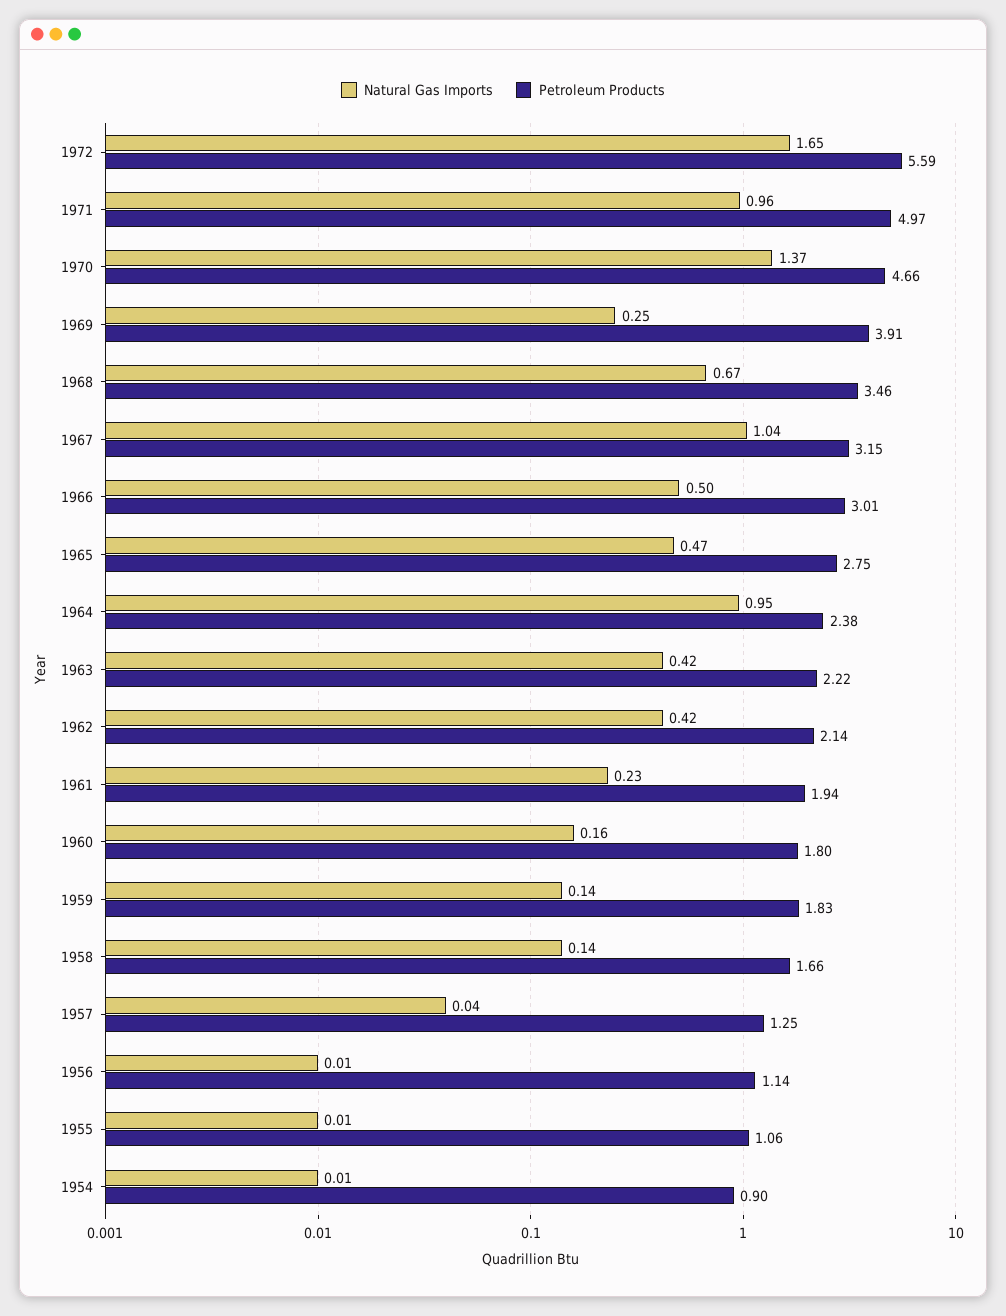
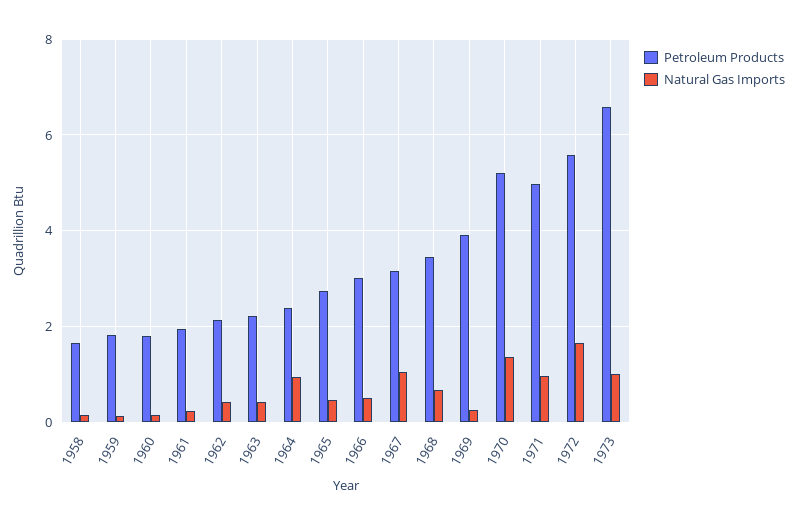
Petroleum Products, 1970: 4.66 -> 5.2
Natural Gas Imports, 1957: 0.04 -> none
Petroleum Products, 1957: 1.25 -> none
Natural Gas Imports, 1956: 0.01 -> none
Petroleum Products, 1956: 1.14 -> none
Natural Gas Imports, 1955: 0.01 -> none
Petroleum Products, 1955: 1.06 -> none
Natural Gas Imports, 1954: 0.01 -> none
Petroleum Products, 1954: 0.9 -> none
Petroleum Products, 1973: none -> 6.6
Natural Gas Imports, 1973: none -> 1

